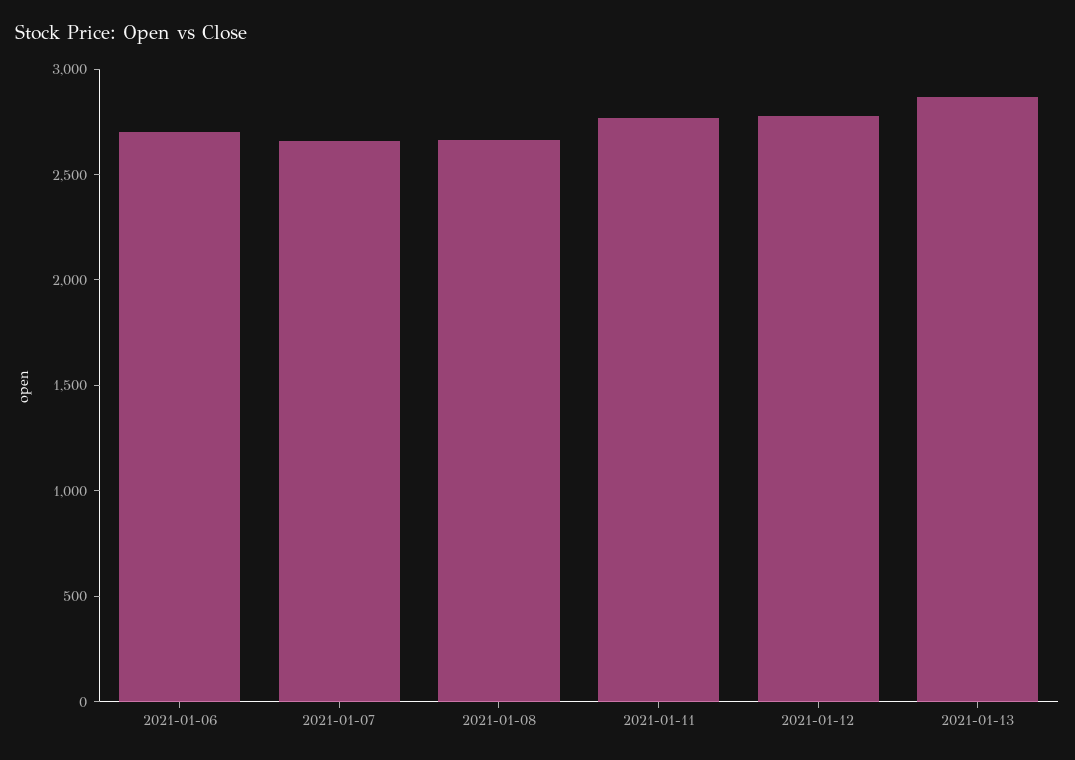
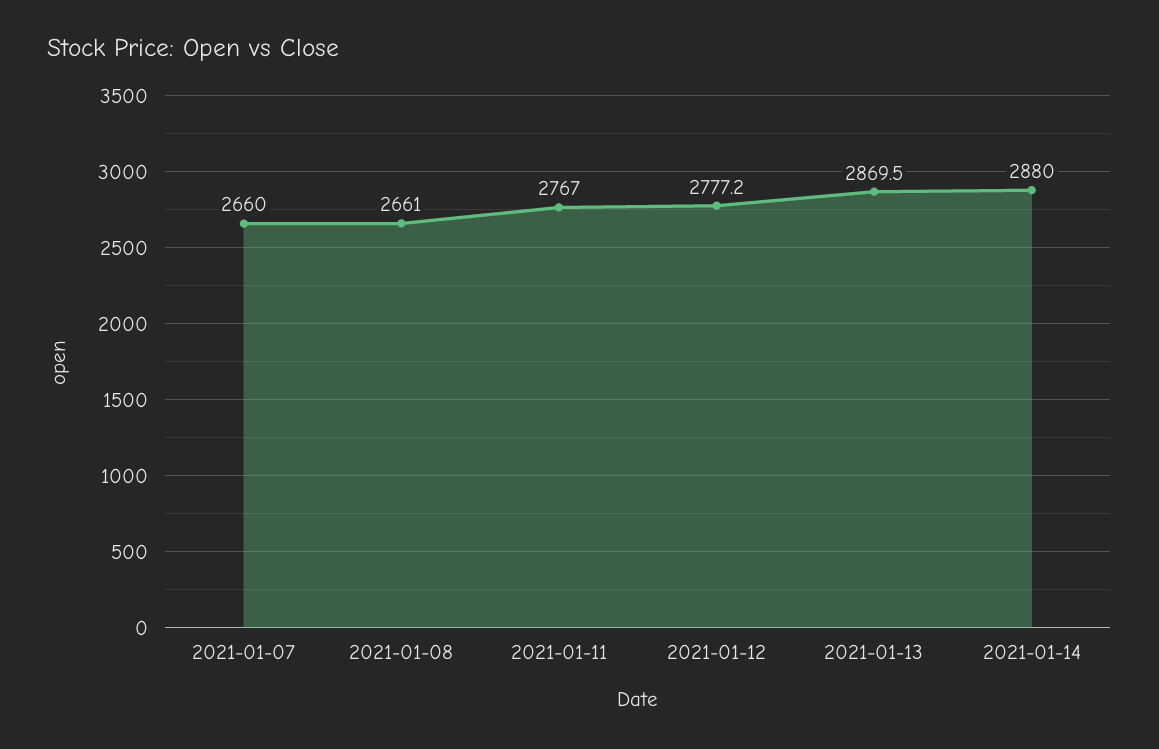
2021-01-06: 2700 -> none
2021-01-14: none -> 2880

